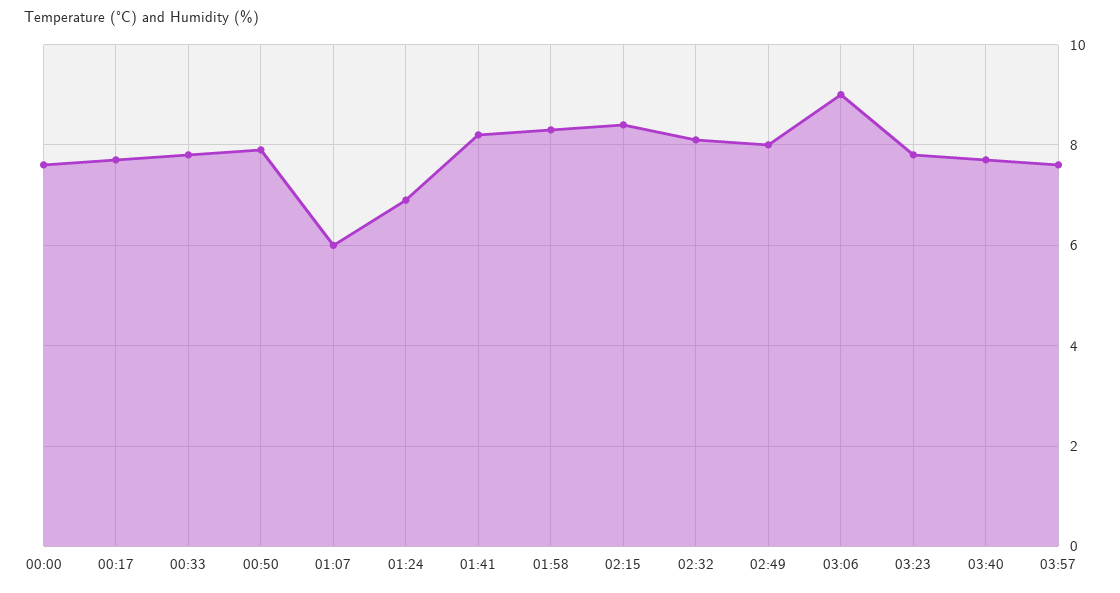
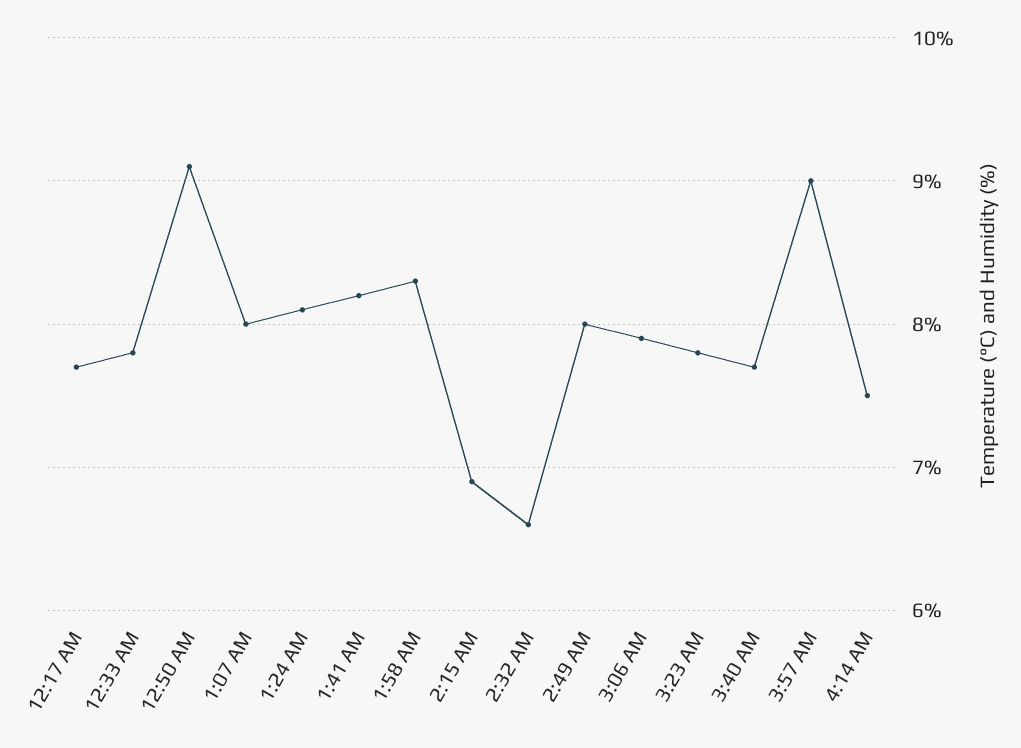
00:00: 7.5 -> none
00:50: 8 -> 9.1
01:07: 6 -> 8
01:24: 7 -> 8.1
02:15: 8.5 -> 6.9
02:32: 8 -> 6.6
03:06: 9 -> 7.9
03:57: 7.5 -> 9
4:14 AM: none -> 7.5

